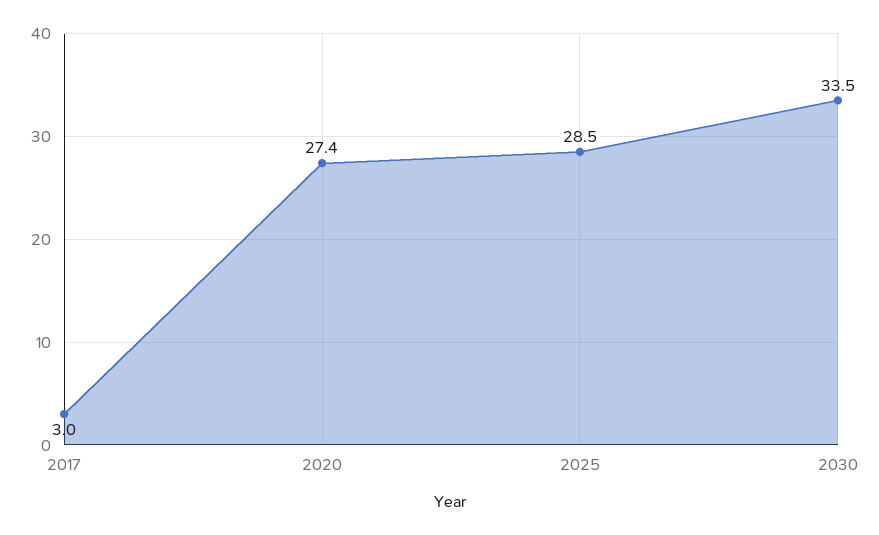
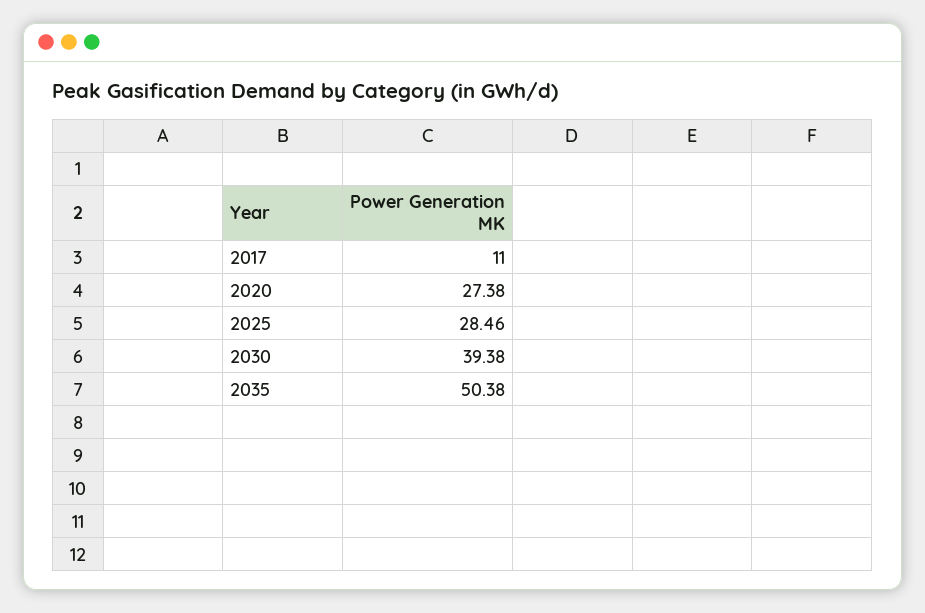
2017: 3 -> 11
2030: 33.5 -> 39.38
2035: none -> 50.38

